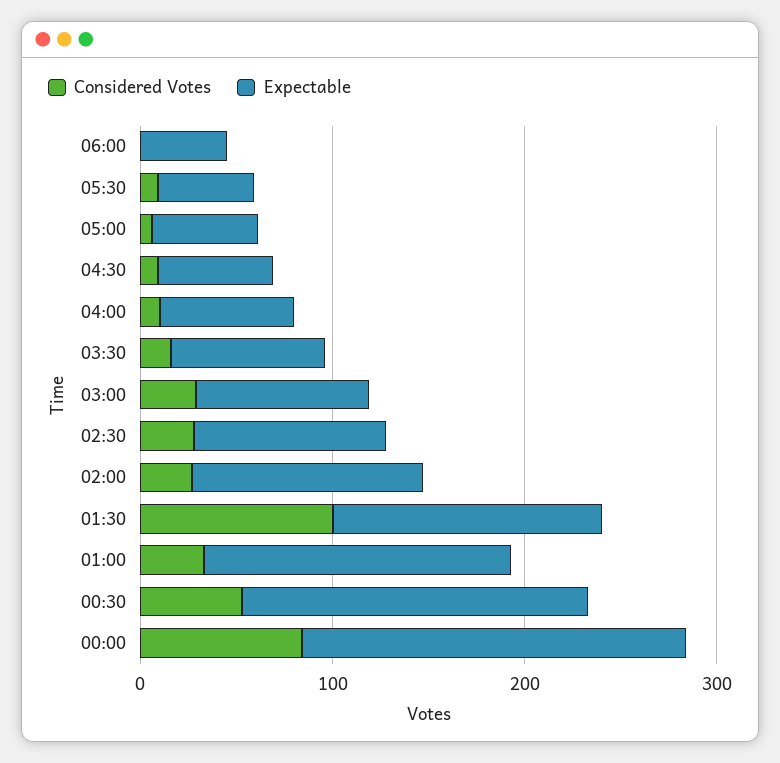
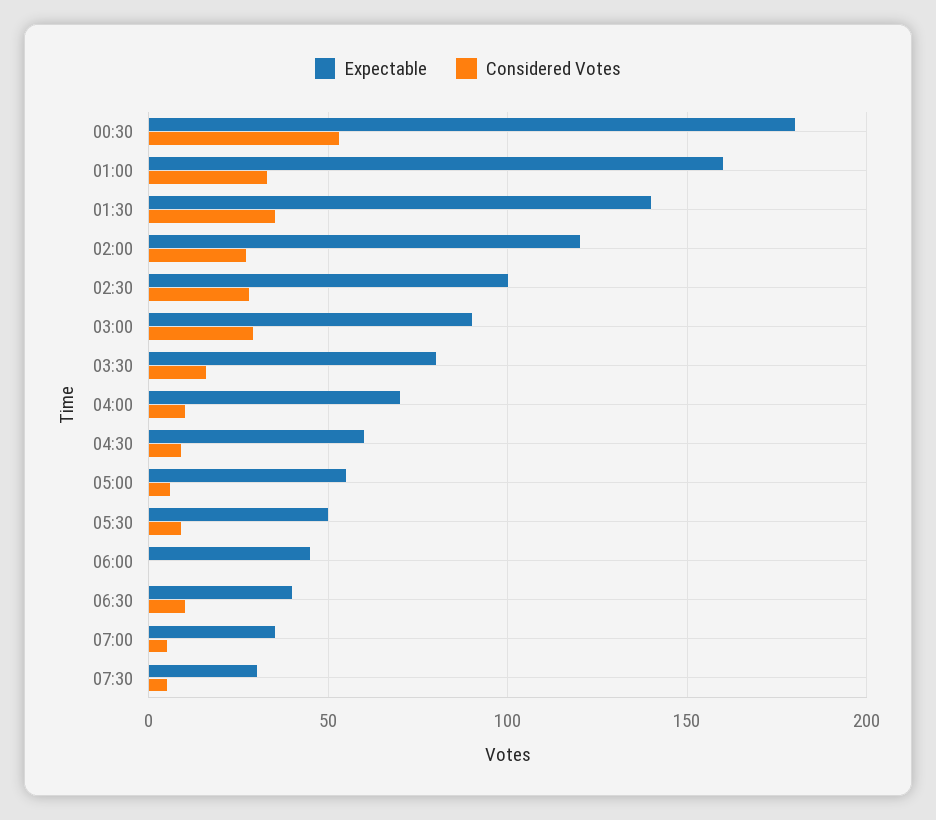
Considered Votes, 01:30: 100 -> 35
Considered Votes, 00:00: 80 -> none
Expectable, 00:00: 200 -> none
Expectable, 06:30: none -> 40
Considered Votes, 06:30: none -> 10
Expectable, 07:00: none -> 35
Considered Votes, 07:00: none -> 5
Expectable, 07:30: none -> 30
Considered Votes, 07:30: none -> 5

